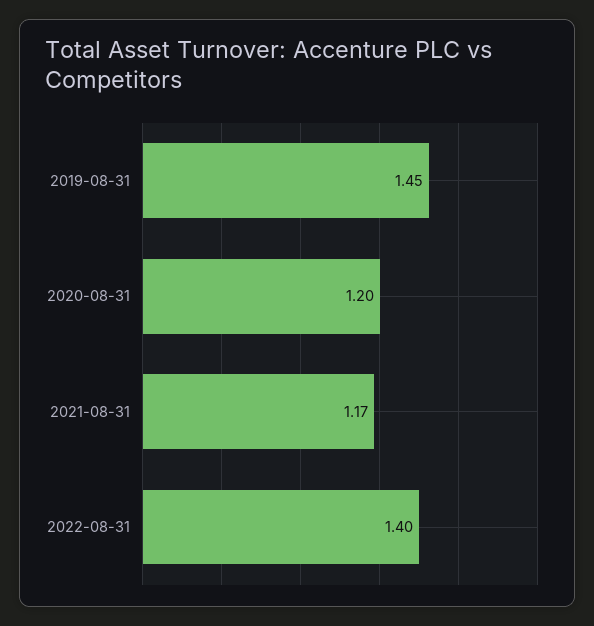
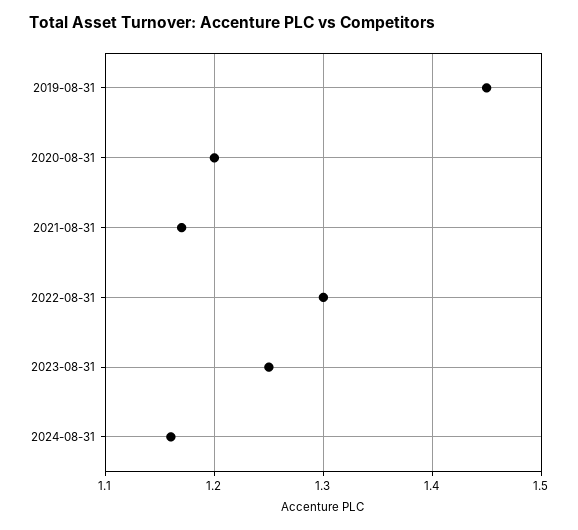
2022-08-31: 1.4 -> 1.3
2023-08-31: none -> 1.25
2024-08-31: none -> 1.16

